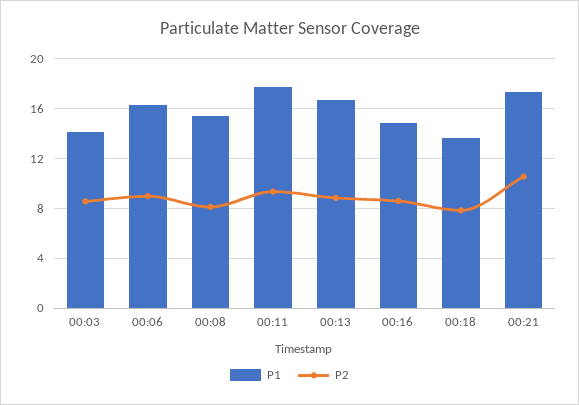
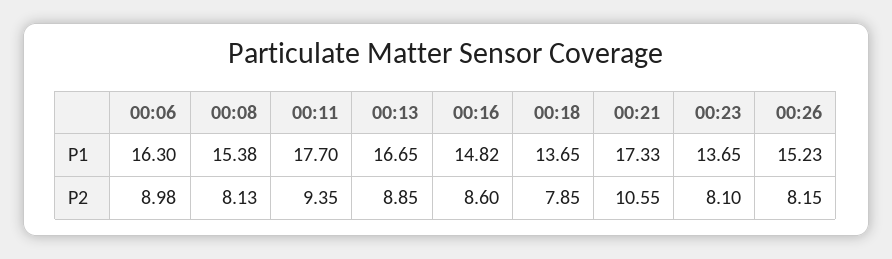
P1, 00:03: 14 -> none
P2, 00:03: 8.5 -> none
P1, 00:23: none -> 13.65
P1, 00:26: none -> 15.23
P2, 00:23: none -> 8.1
P2, 00:26: none -> 8.15

